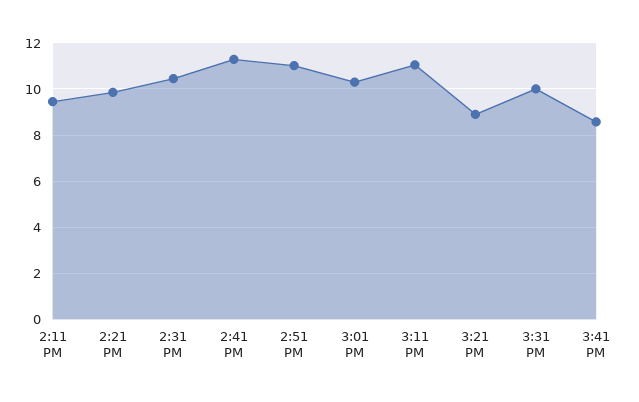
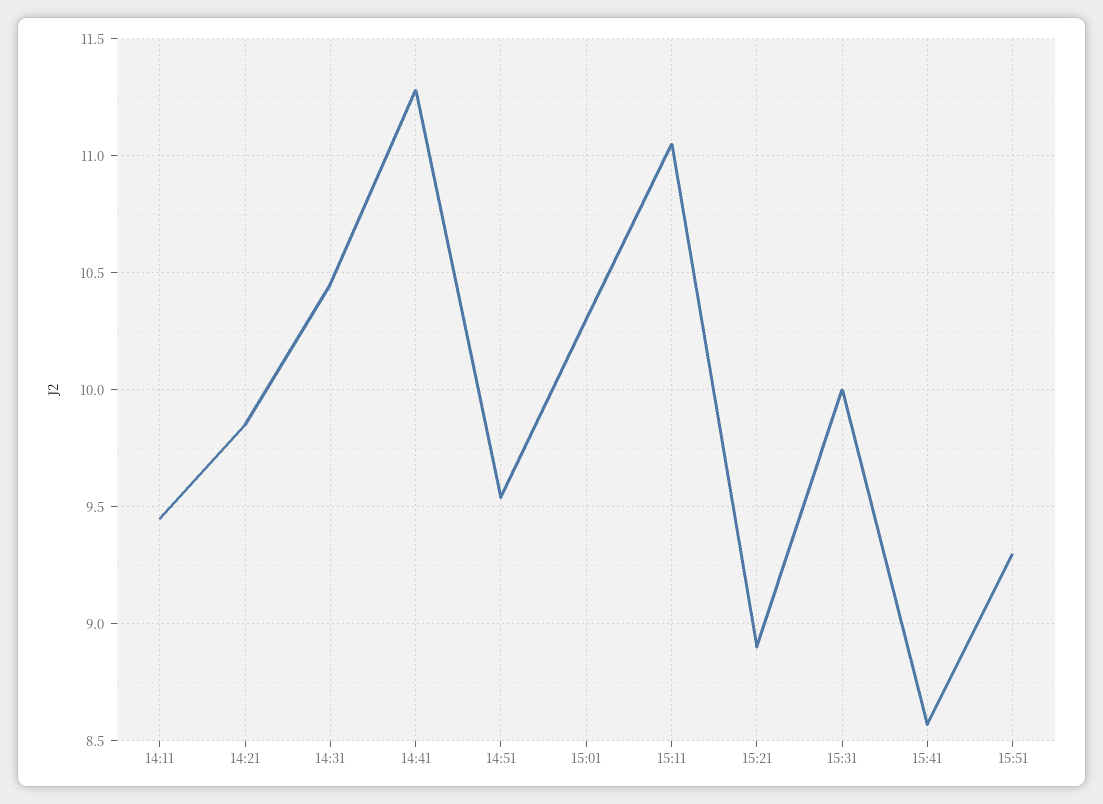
2:51 PM: 11 -> 9.55
15:51: none -> 9.3

